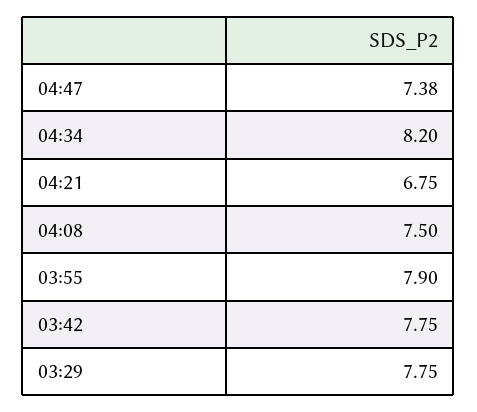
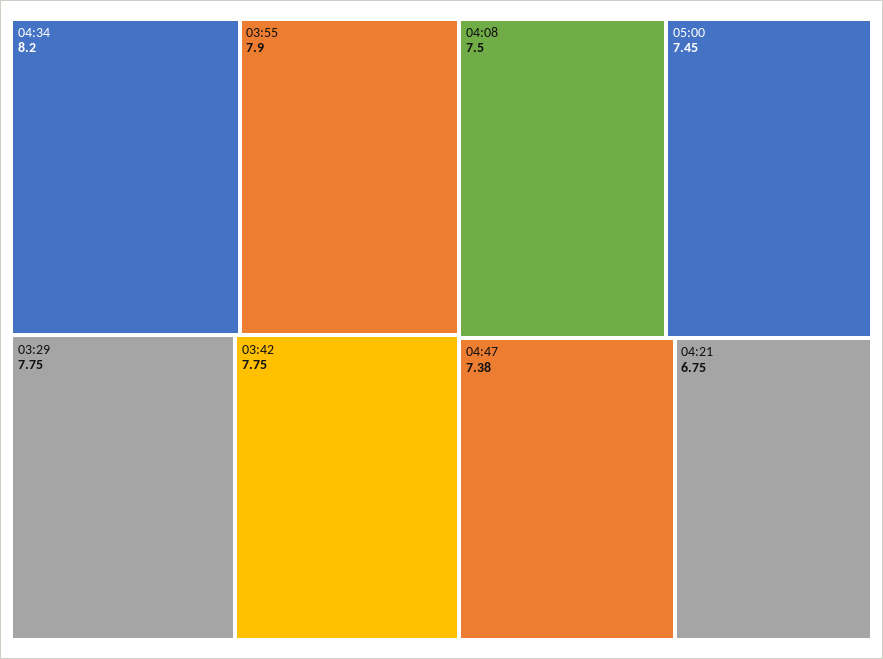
05:00: none -> 7.45

